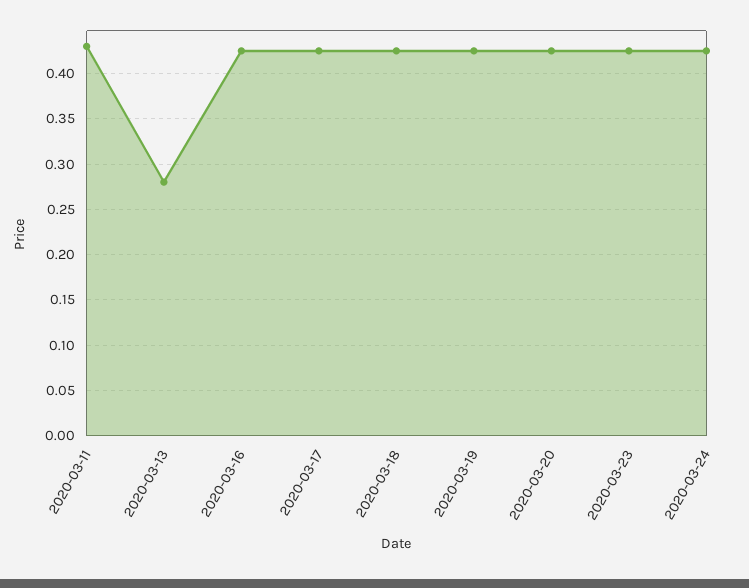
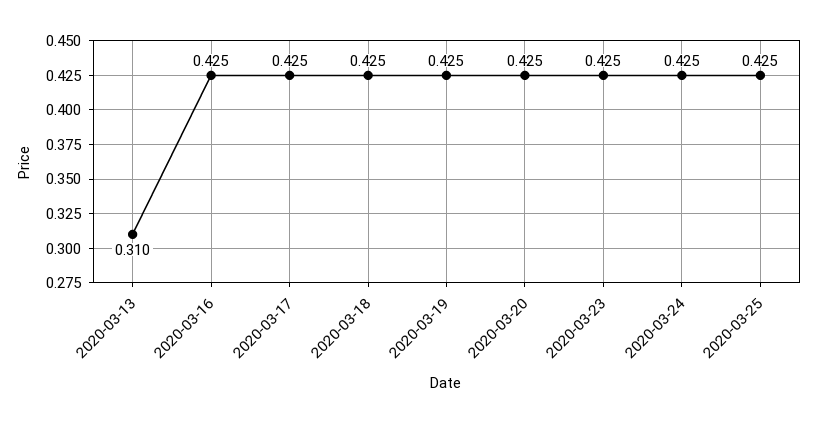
2020-03-11: 0.43 -> none
2020-03-13: 0.28 -> 0.31
2020-03-25: none -> 0.425

